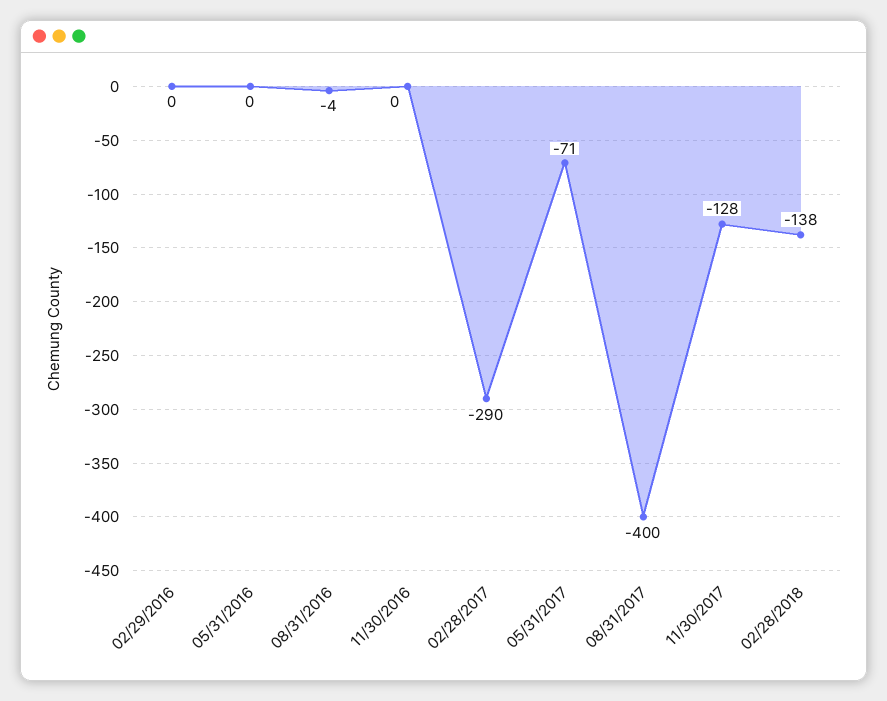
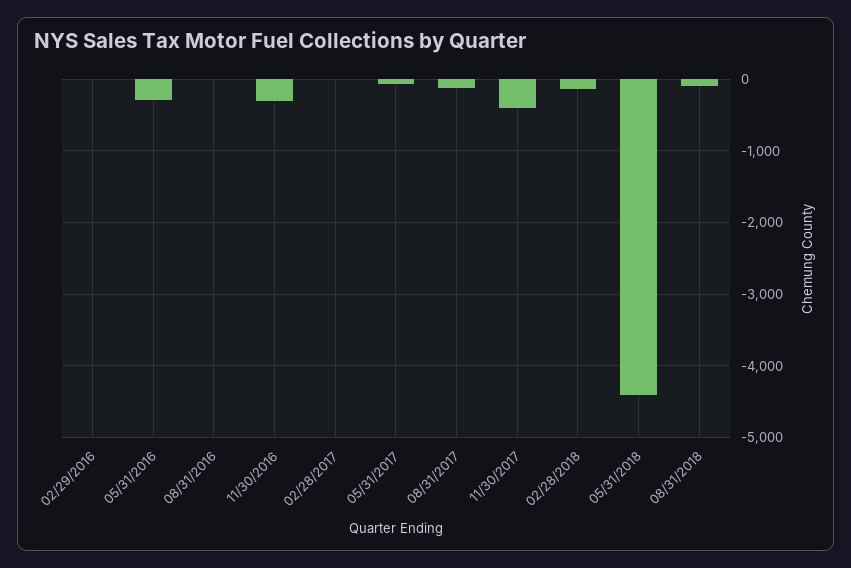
05/31/2016: 0 -> -300
11/30/2016: 0 -> -300
02/28/2017: -290 -> 0
08/31/2017: -400 -> -100
11/30/2017: -128 -> -400
05/31/2018: none -> -4400
08/31/2018: none -> -100

